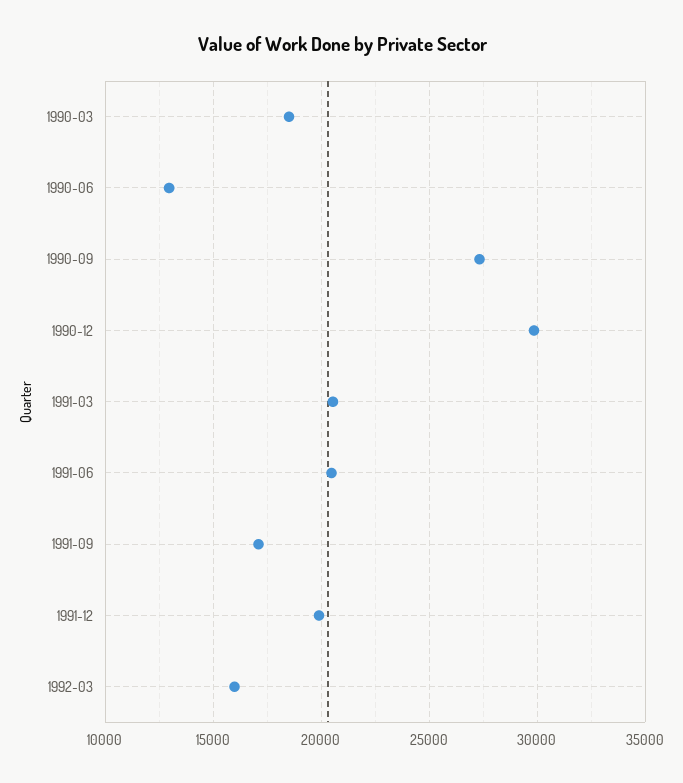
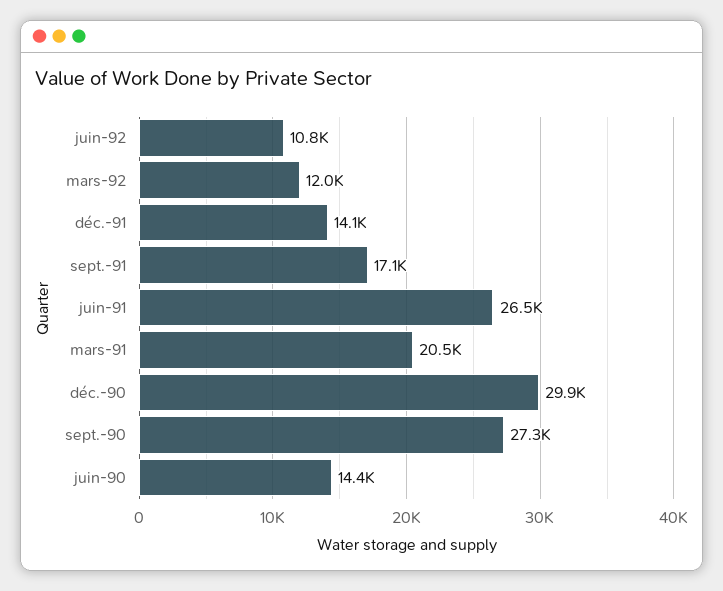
1990-03: 18500 -> none
1990-06: 13000 -> 14400
1991-06: 20500 -> 26500
1991-12: 20000 -> 14100
1992-03: 16000 -> 12000
juin-92: none -> 10800

